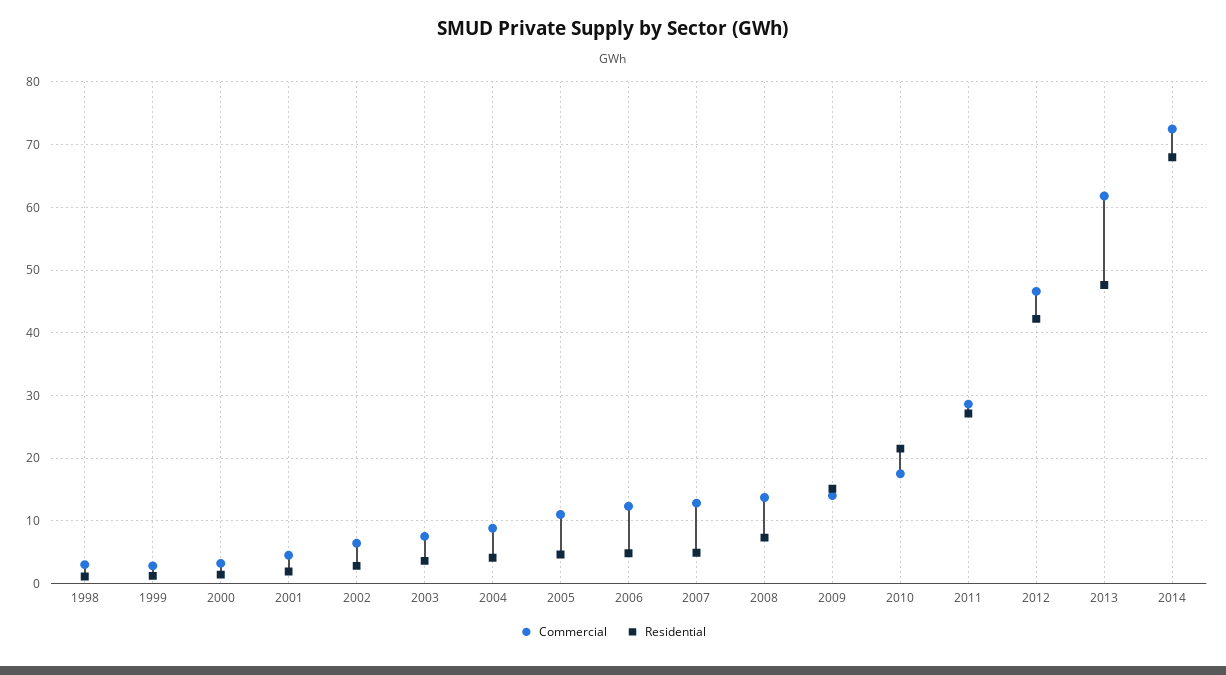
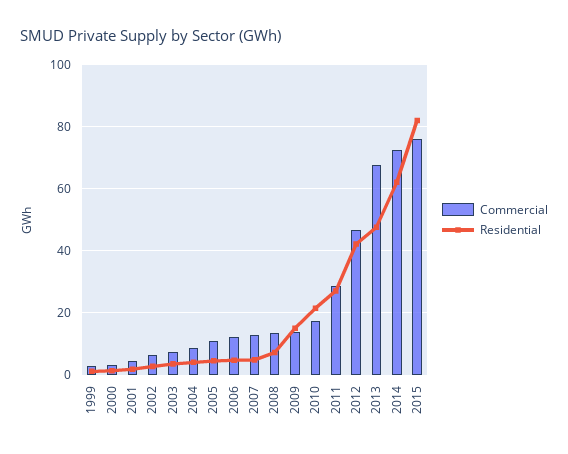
Commercial, 1998: 3 -> none
Residential, 1998: 1 -> none
Commercial, 2013: 62 -> 68
Residential, 2014: 68 -> 62
Commercial, 2015: none -> 76
Residential, 2015: none -> 82

